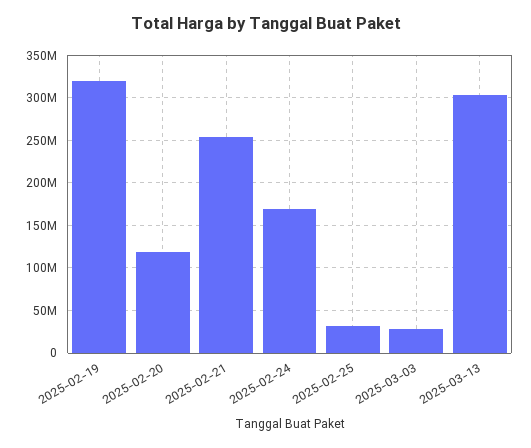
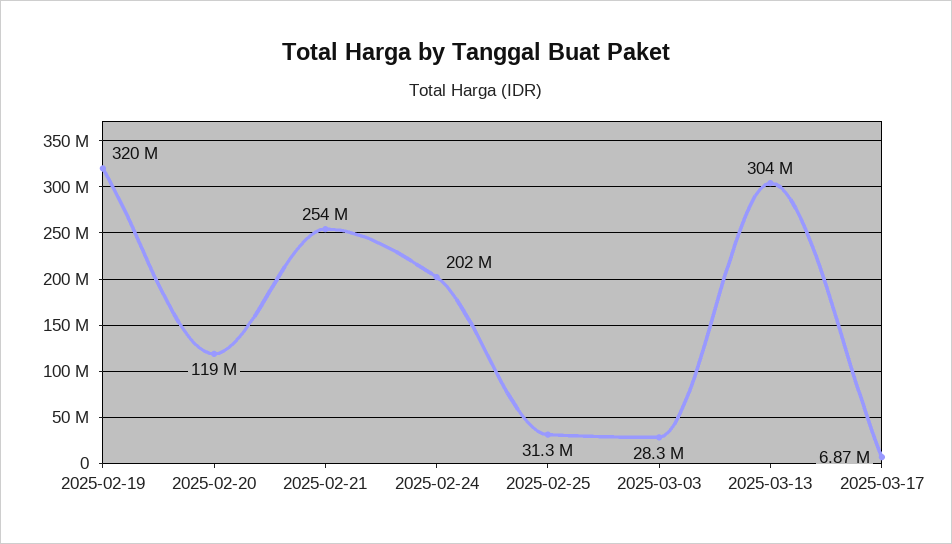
2025-02-24: 170000000 -> 202000000
2025-03-17: none -> 6870000

